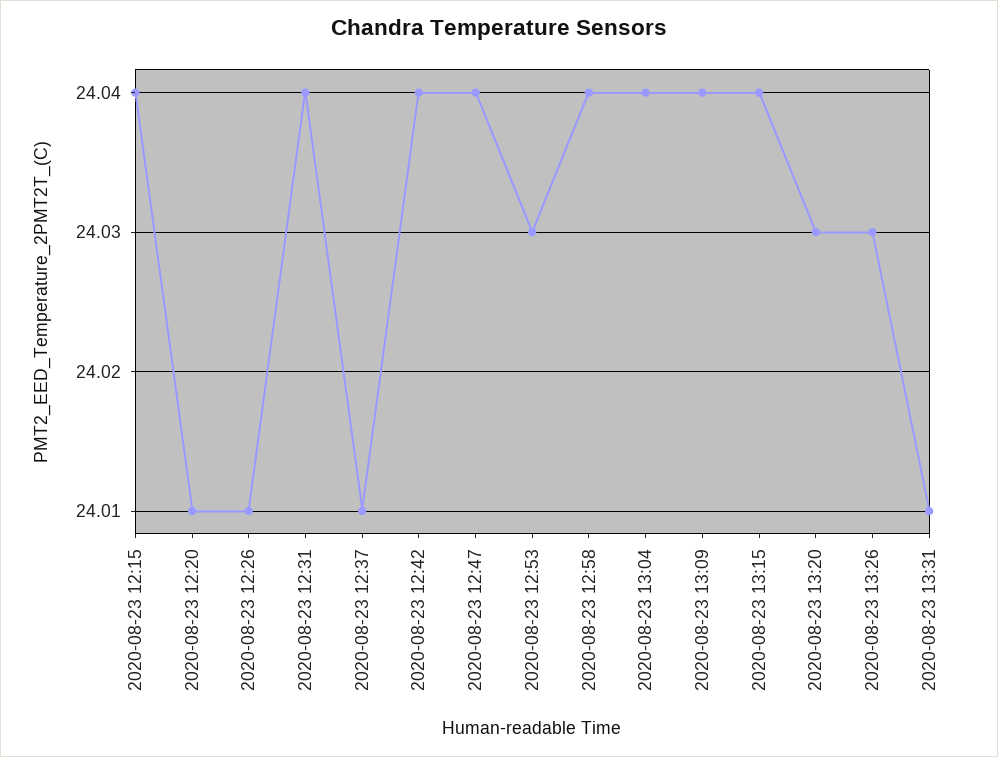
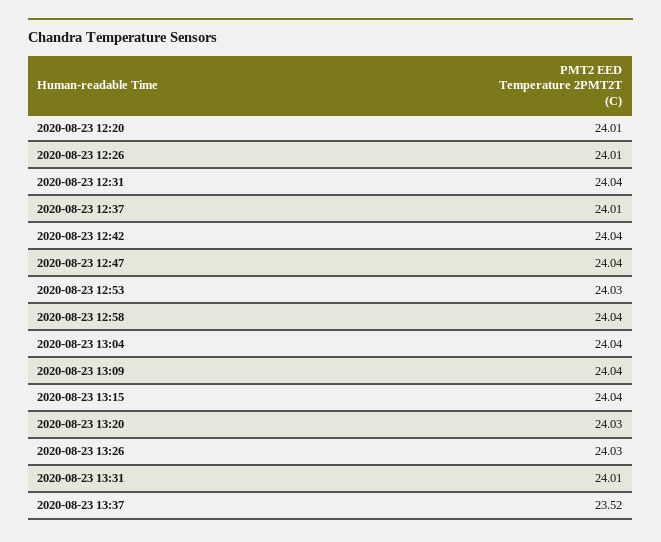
2020-08-23 12:15: 24.04 -> none
2020-08-23 13:37: none -> 23.52

